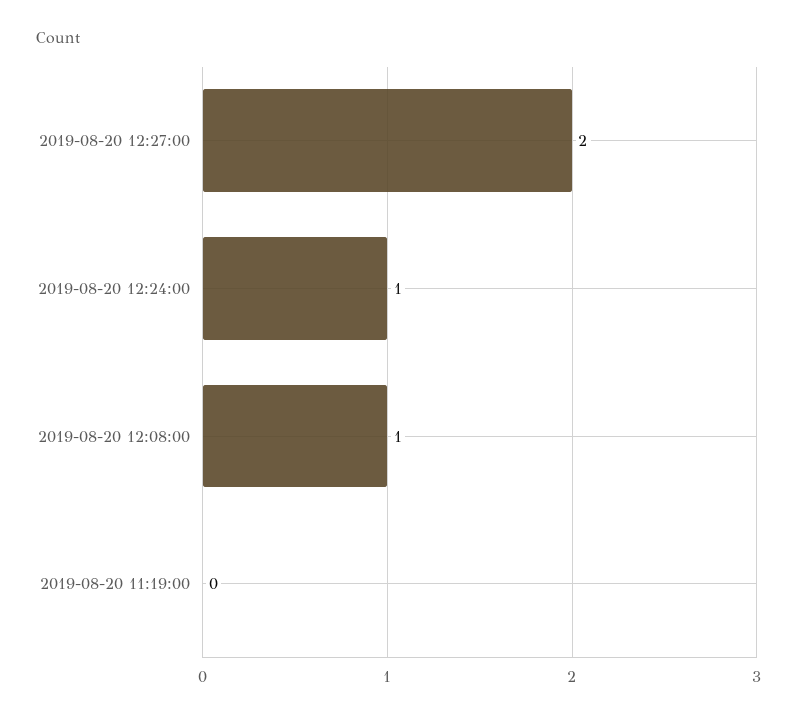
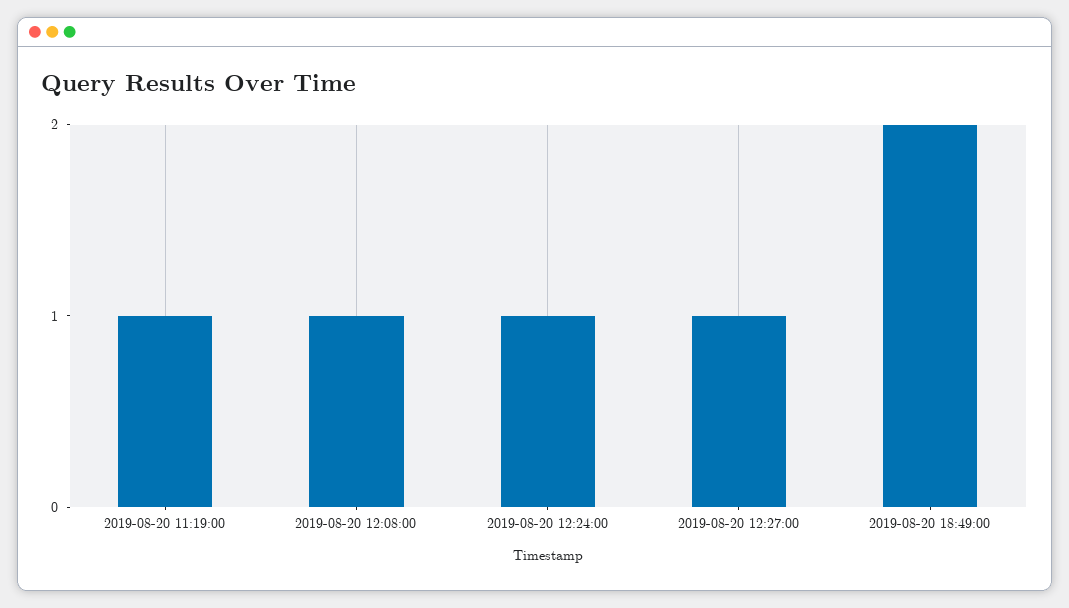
2019-08-20 12:27:00: 2 -> 1
2019-08-20 11:19:00: 0 -> 1
2019-08-20 18:49:00: none -> 2

